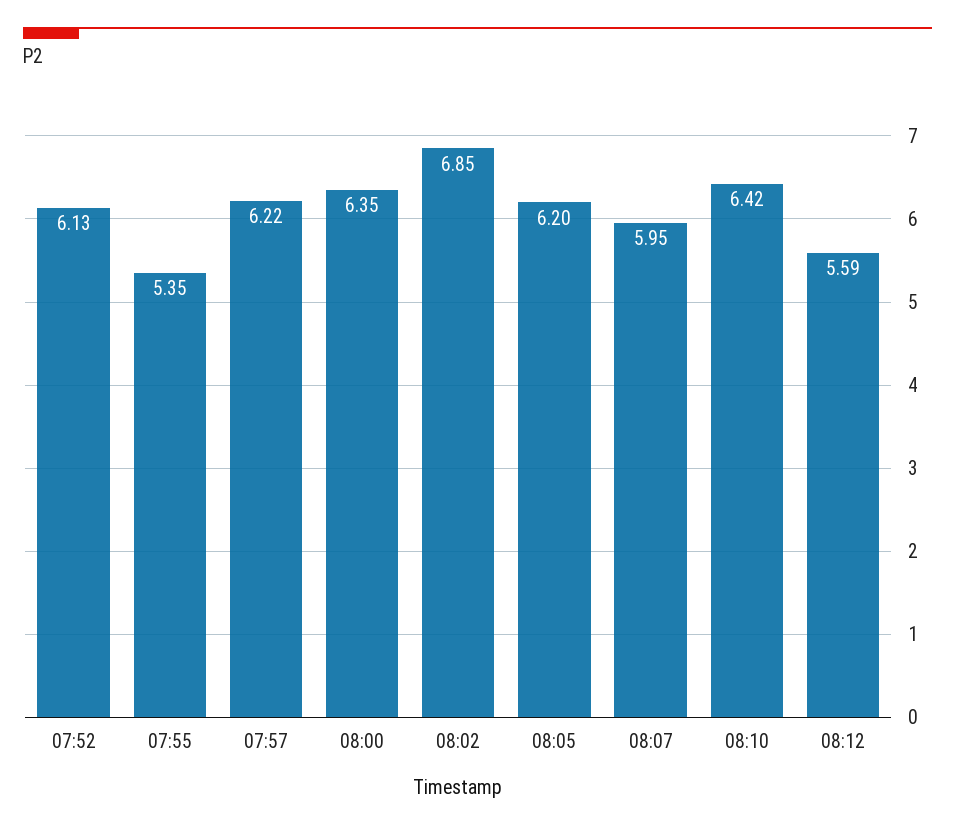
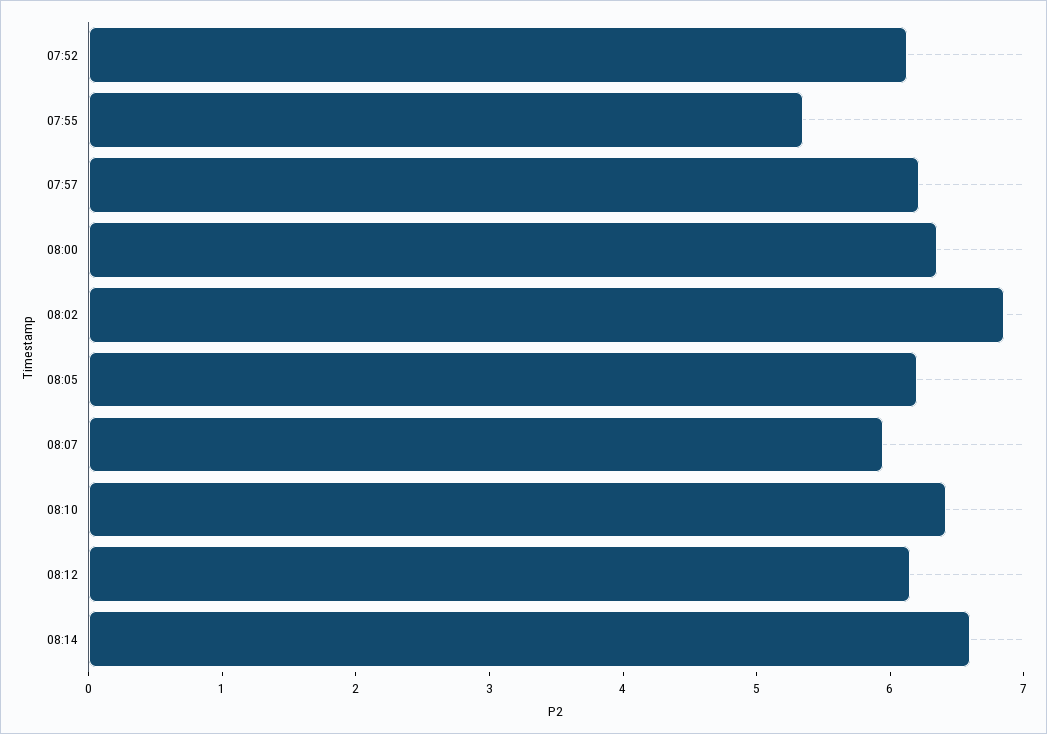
08:12: 5.59 -> 6.2
08:14: none -> 6.6

